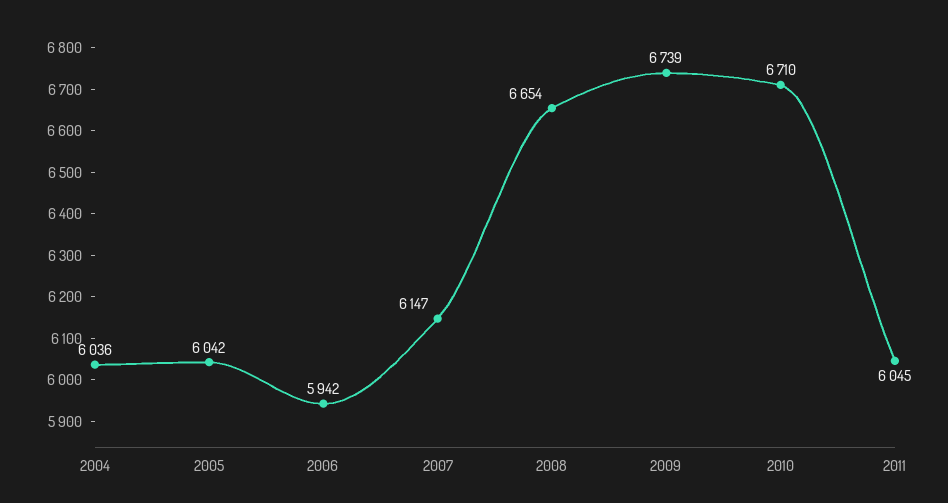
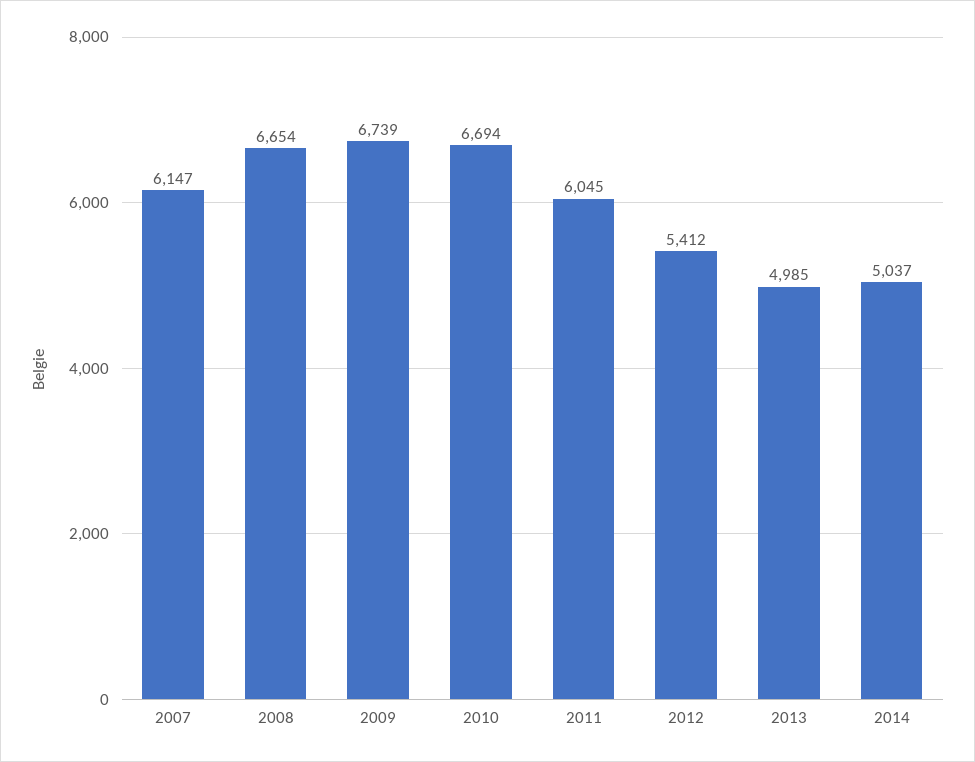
2004: 6036 -> none
2005: 6042 -> none
2006: 5942 -> none
2010: 6710 -> 6694
2012: none -> 5412
2013: none -> 4985
2014: none -> 5037

